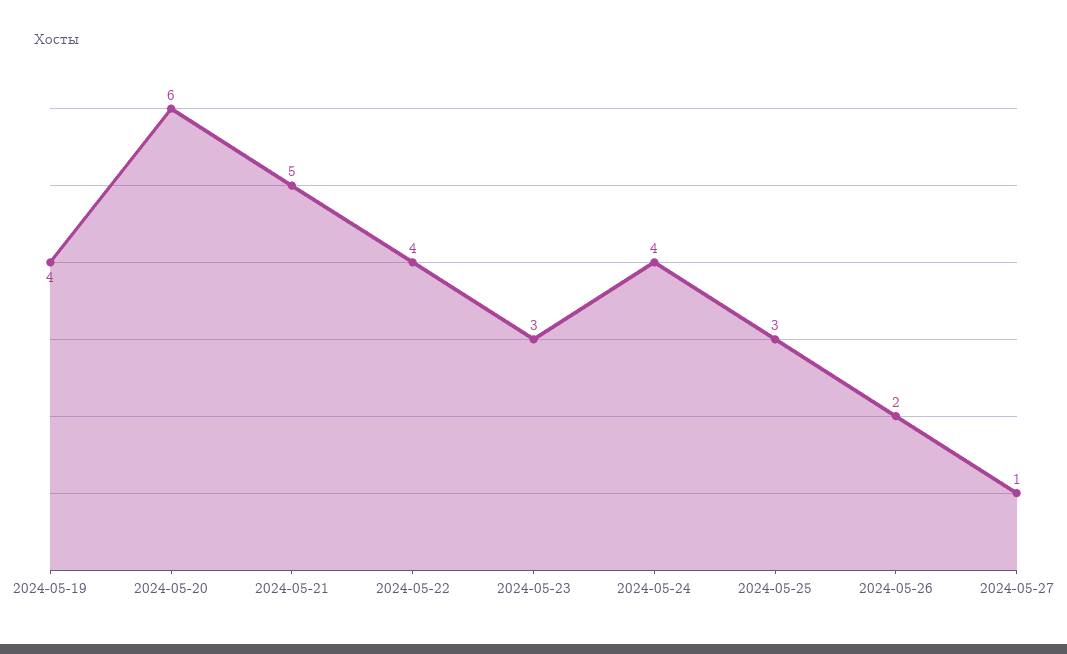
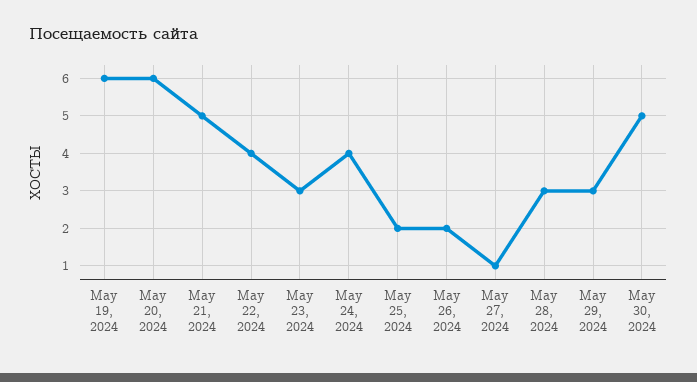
2024-05-19: 4 -> 6
2024-05-25: 3 -> 2
May 28, 2024: none -> 3
May 29, 2024: none -> 3
May 30, 2024: none -> 5

